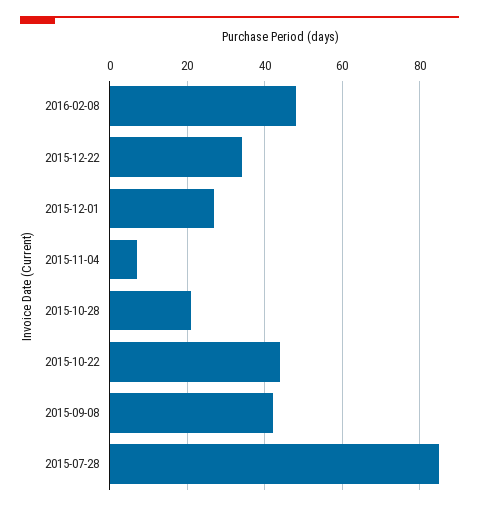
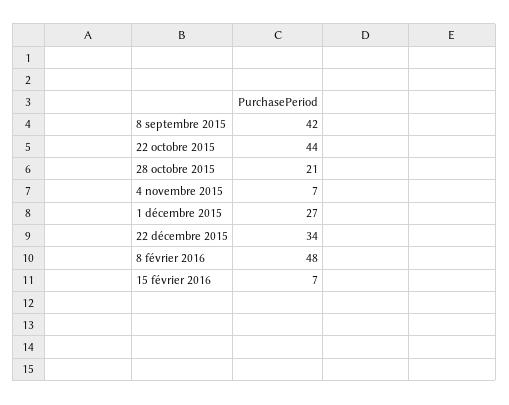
2015-07-28: 85 -> none
15 février 2016: none -> 7

